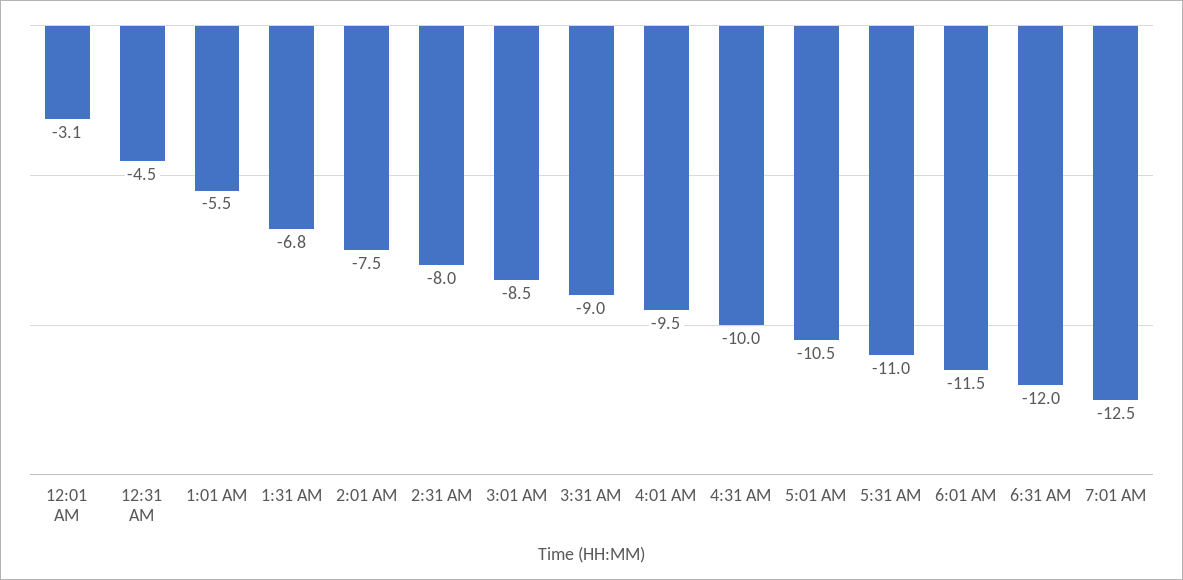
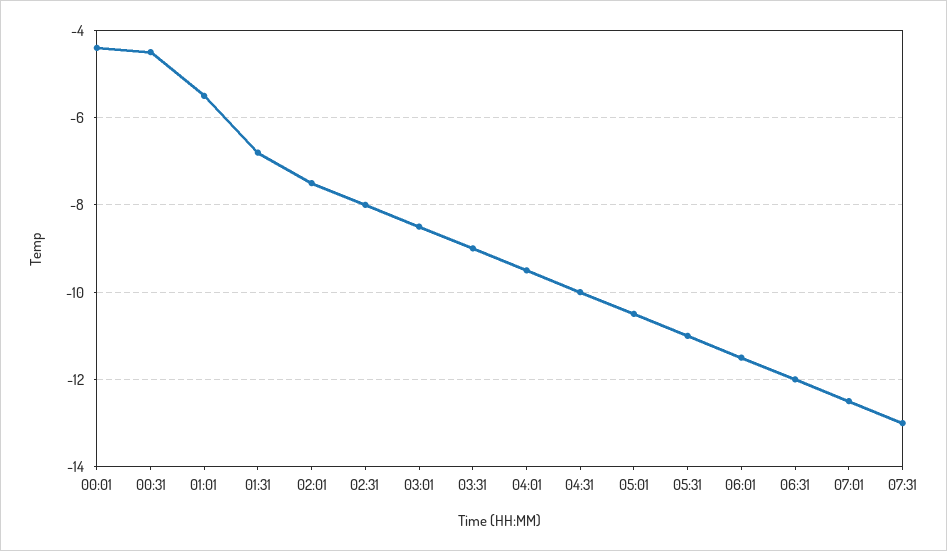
12:01 AM: -3.1 -> -4.5
07:31: none -> -13

